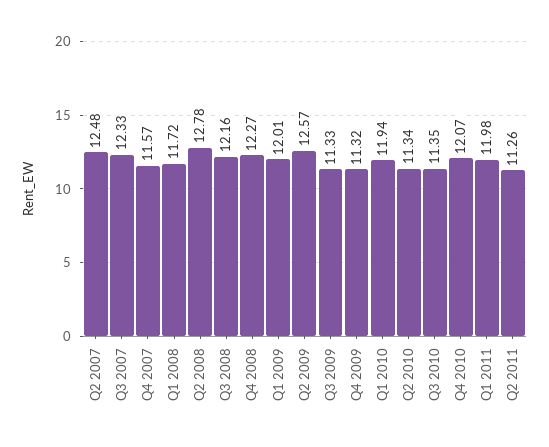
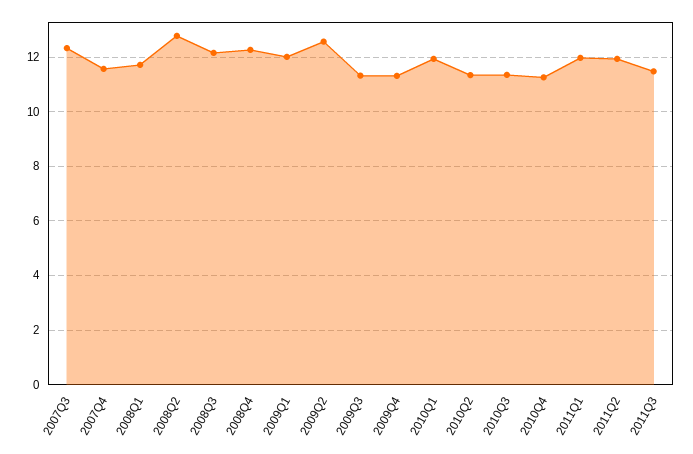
Q2 2007: 12.48 -> none
Q4 2010: 12.07 -> 11.25
Q2 2011: 11.26 -> 12
2011Q3: none -> 11.5

